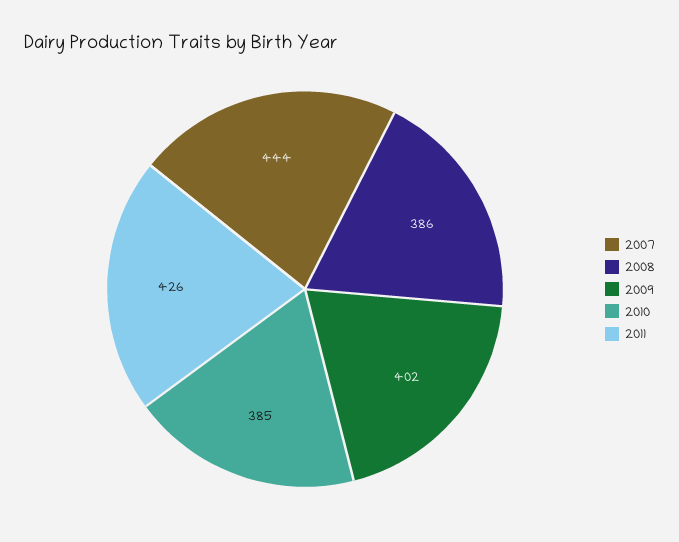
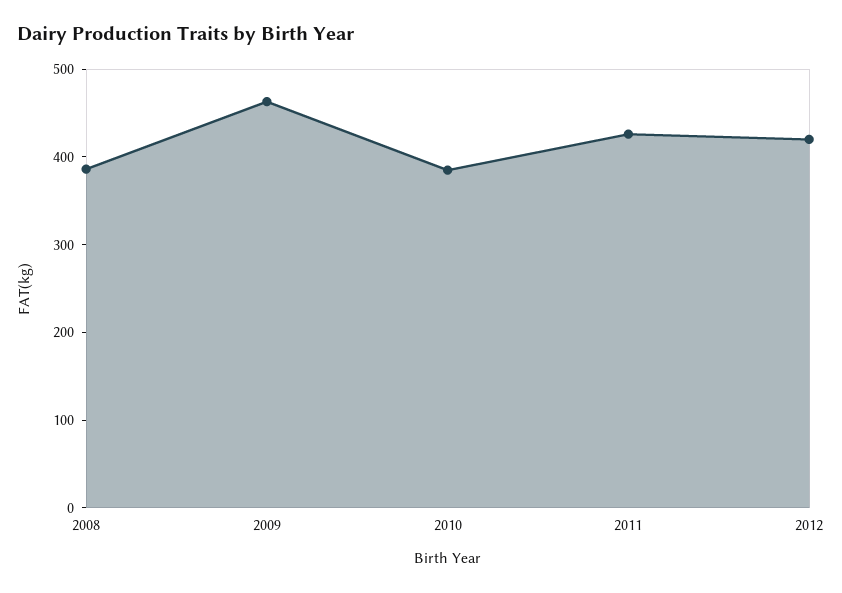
2007: 444 -> none
2009: 402 -> 460
2012: none -> 420

